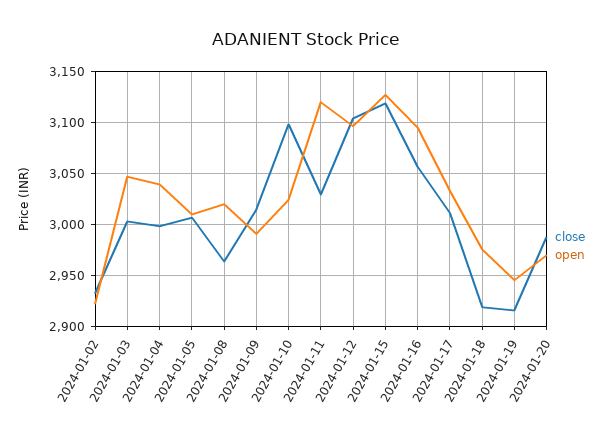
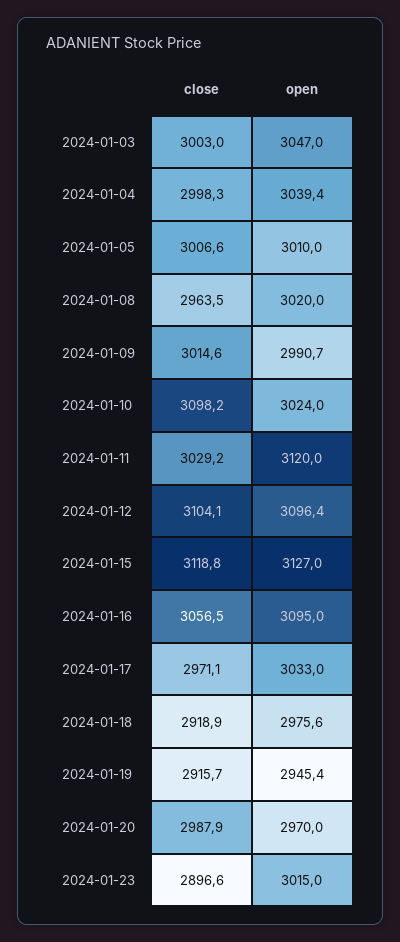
close, 2024-01-02: 2930 -> none
open, 2024-01-02: 2920 -> none
close, 2024-01-17: 3010 -> 2971.1
close, 2024-01-23: none -> 2896.6
open, 2024-01-23: none -> 3015

